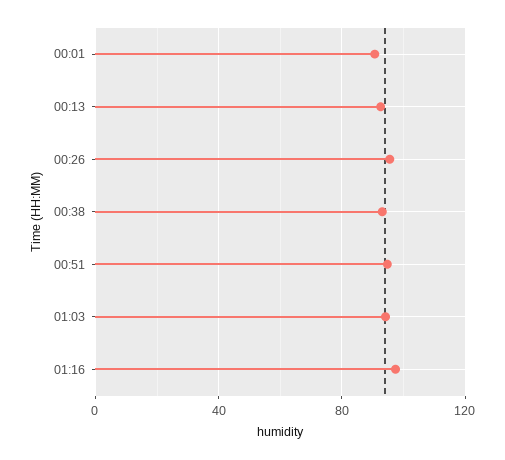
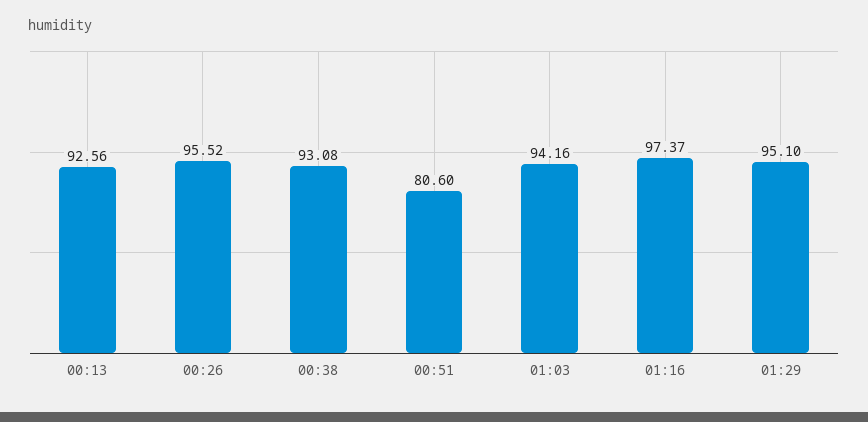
00:01: 90 -> none
00:51: 95 -> 80.6
01:29: none -> 95.1

